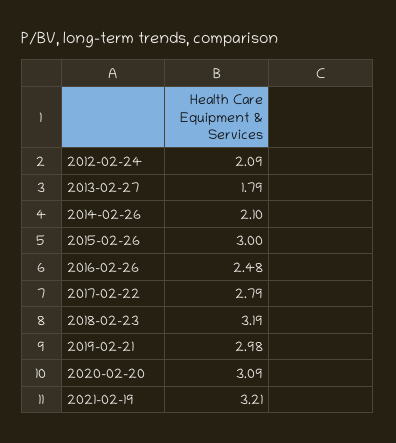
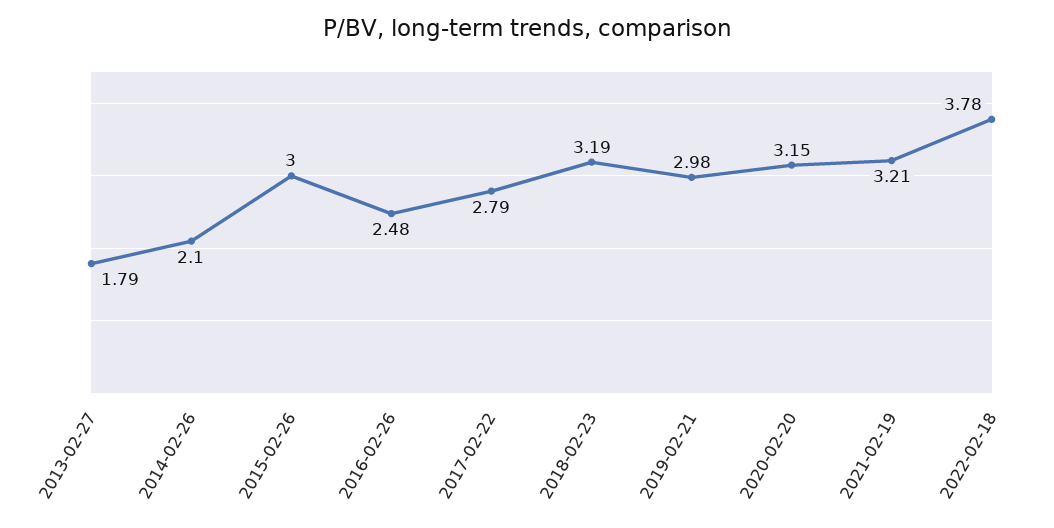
2012-02-24: 2.09 -> none
2020-02-20: 3.09 -> 3.15
2022-02-18: none -> 3.78

